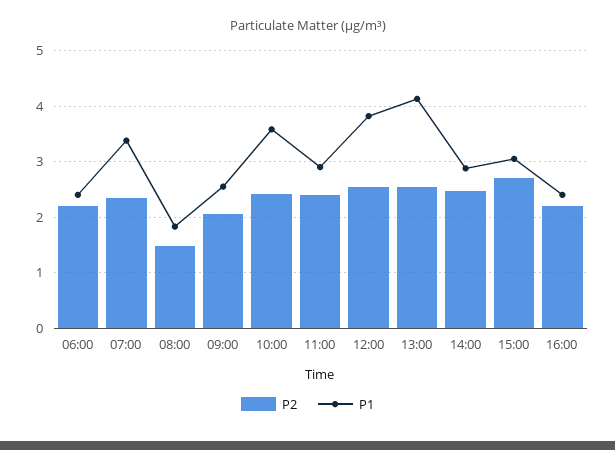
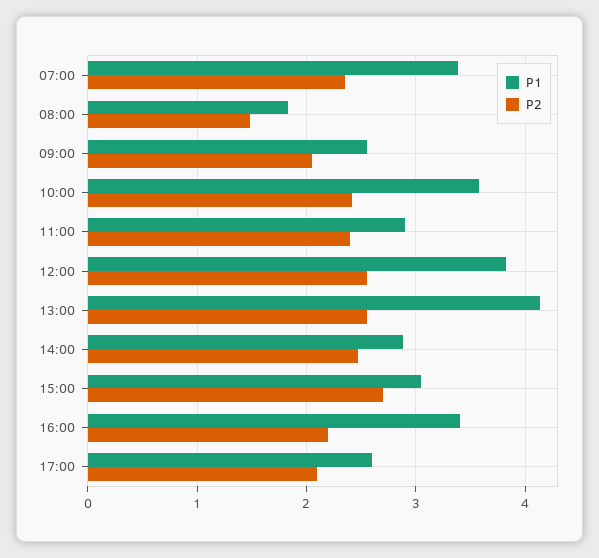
P2, 06:00: 2.2 -> none
P1, 06:00: 2.4 -> none
P1, 16:00: 2.4 -> 3.4
P1, 17:00: none -> 2.6
P2, 17:00: none -> 2.1

